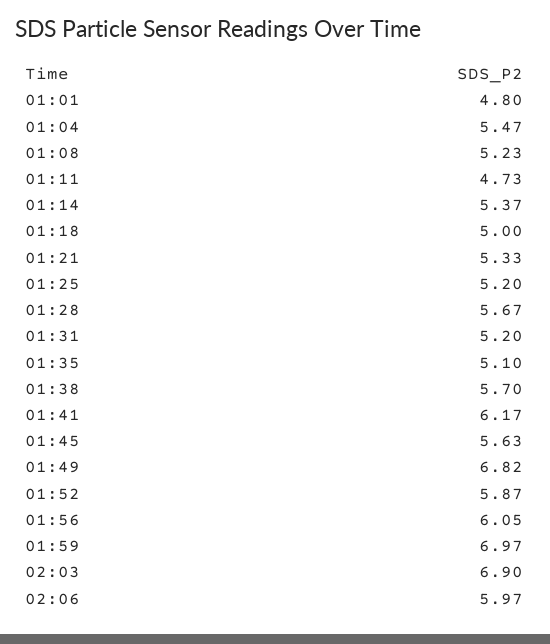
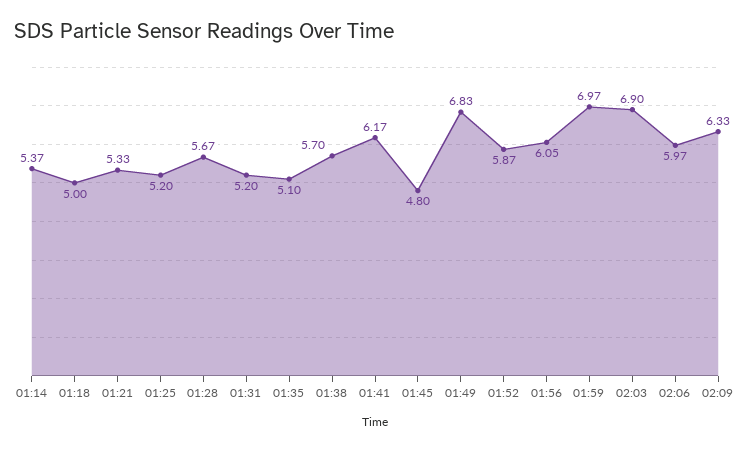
01:01: 4.8 -> none
01:04: 5.47 -> none
01:08: 5.23 -> none
01:11: 4.73 -> none
01:45: 5.63 -> 4.8
01:49: 6.82 -> 6.83
02:09: none -> 6.33

